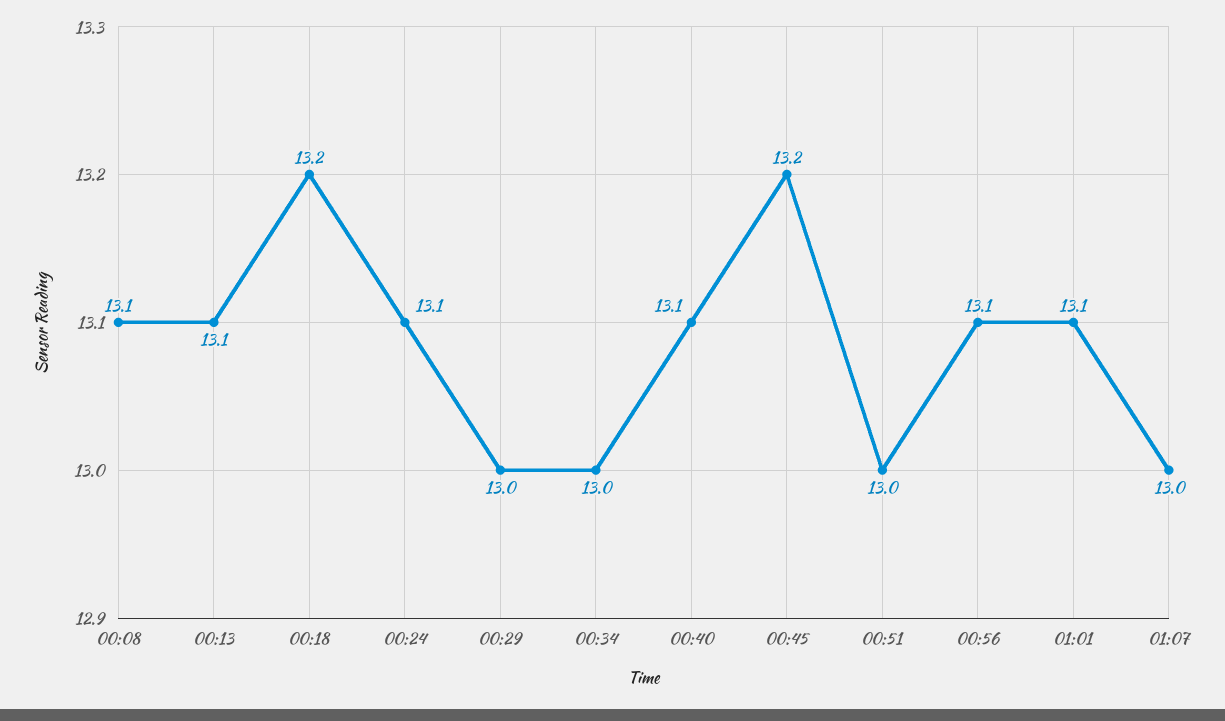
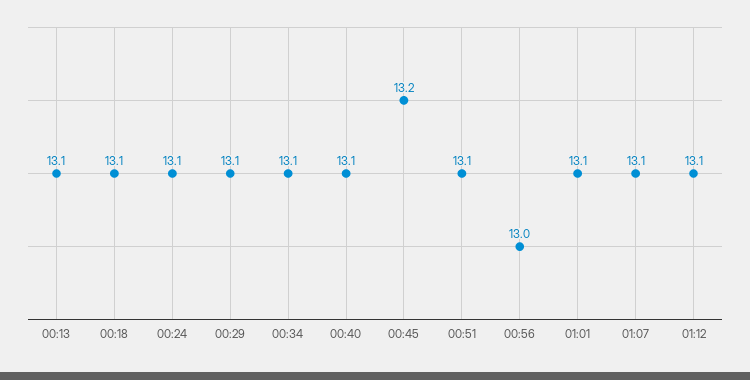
00:08: 13.1 -> none
00:18: 13.2 -> 13.1
00:29: 13 -> 13.1
00:34: 13 -> 13.1
00:51: 13 -> 13.1
00:56: 13.1 -> 13
01:07: 13 -> 13.1
01:12: none -> 13.1

